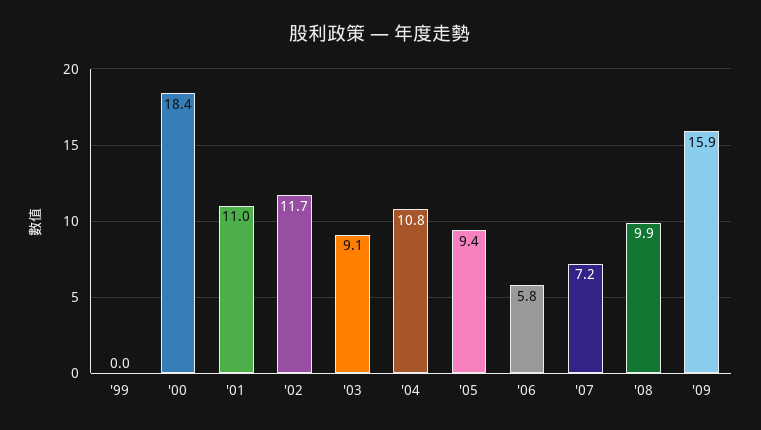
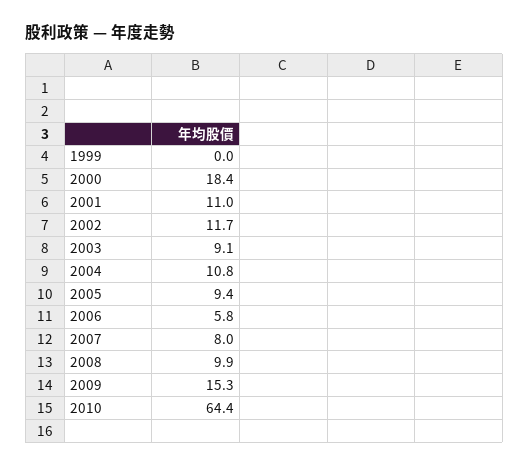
'07: 7.2 -> 8
'09: 15.9 -> 15.3
2010: none -> 64.4

